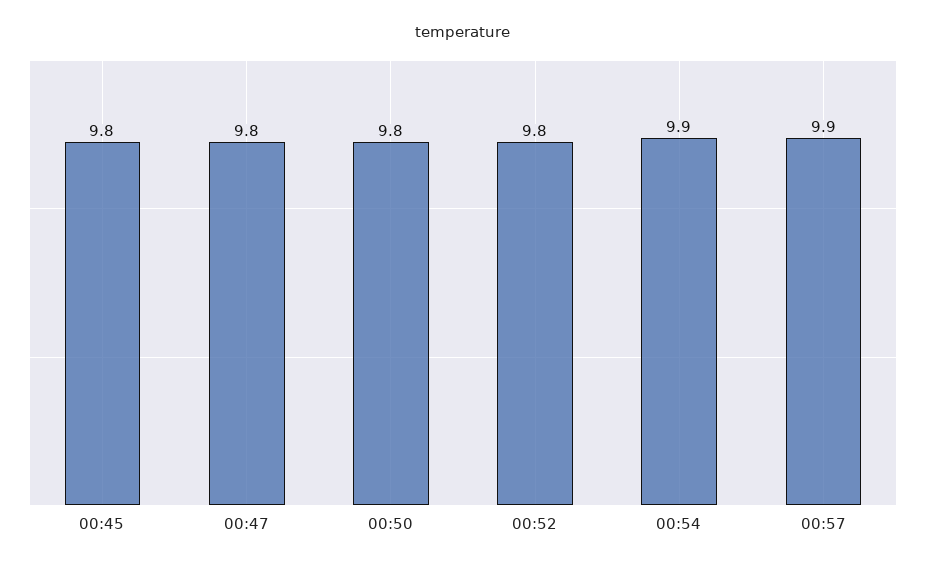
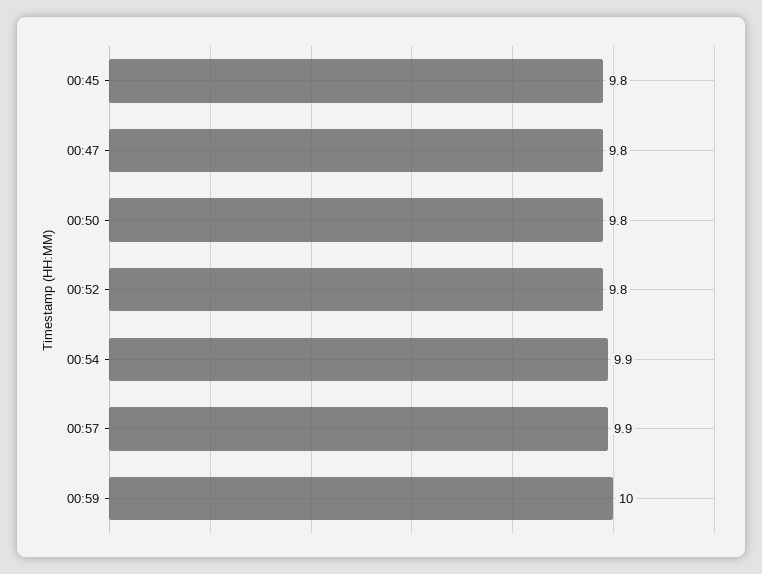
00:59: none -> 10

